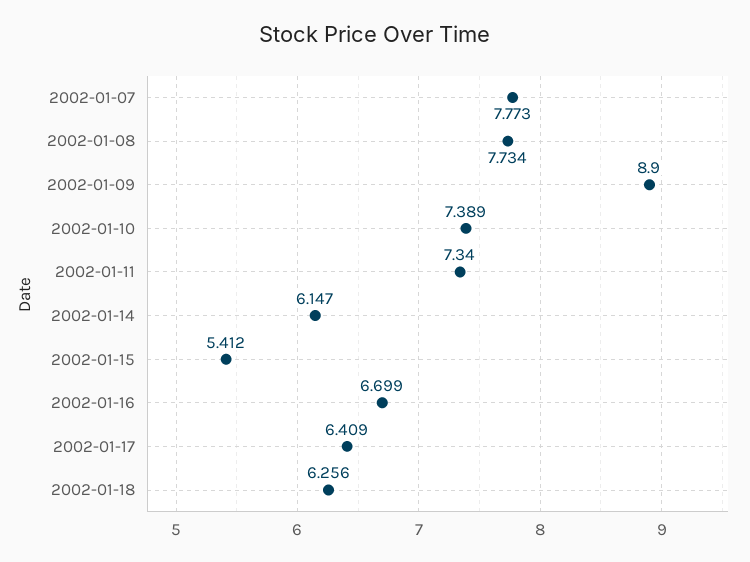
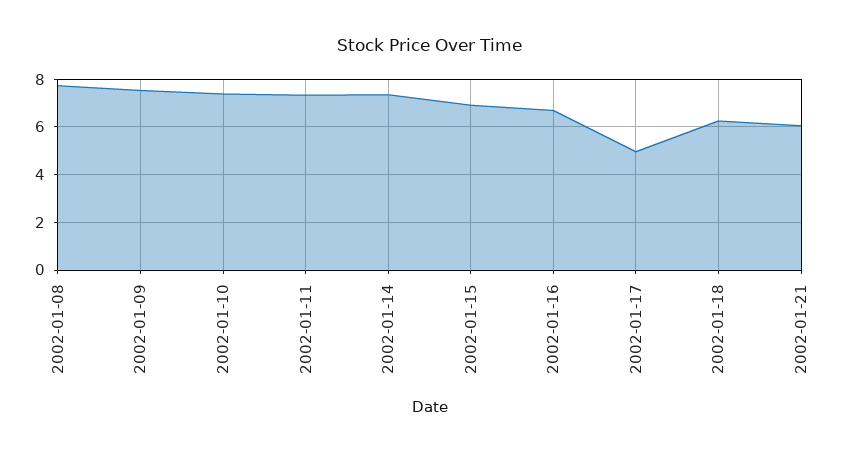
2002-01-07: 7.773 -> none
2002-01-09: 8.9 -> 7.5
2002-01-14: 6.147 -> 7.5
2002-01-15: 5.412 -> 7
2002-01-17: 6.409 -> 5
2002-01-21: none -> 6

